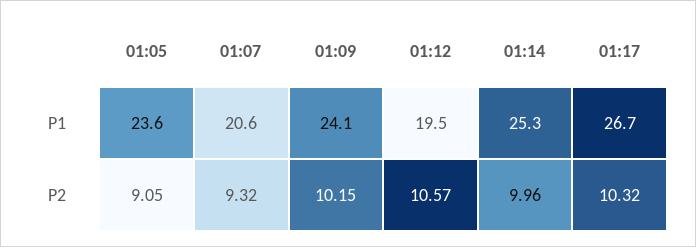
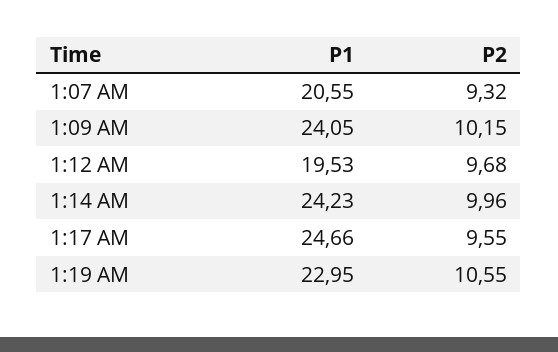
01:05, P1: 23.6 -> none
01:14, P1: 25.3 -> 24.23
01:17, P1: 26.7 -> 24.66
01:05, P2: 9.05 -> none
01:12, P2: 10.57 -> 9.68
01:17, P2: 10.32 -> 9.55
1:19 AM, P1: none -> 22.95
1:19 AM, P2: none -> 10.55

